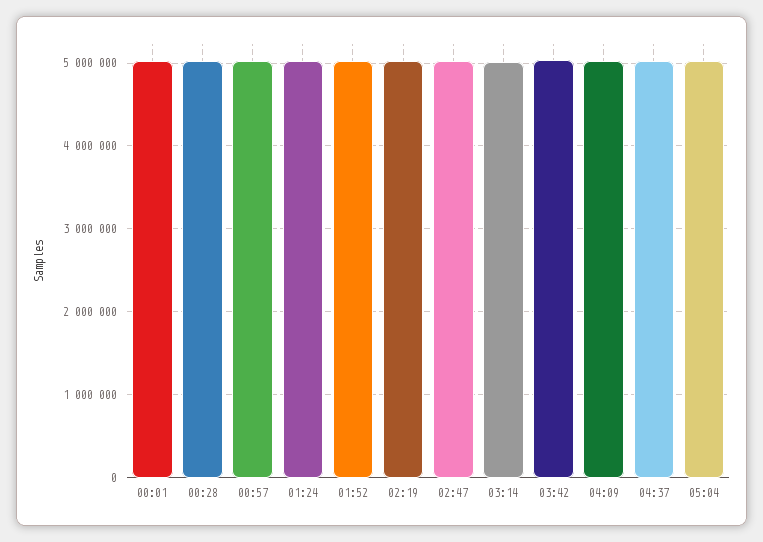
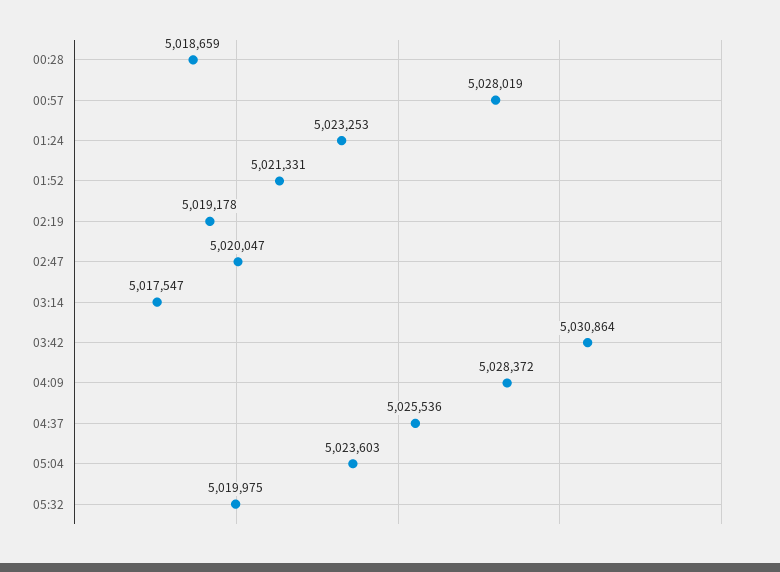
00:01: 5000000 -> none
05:32: none -> 5019975

